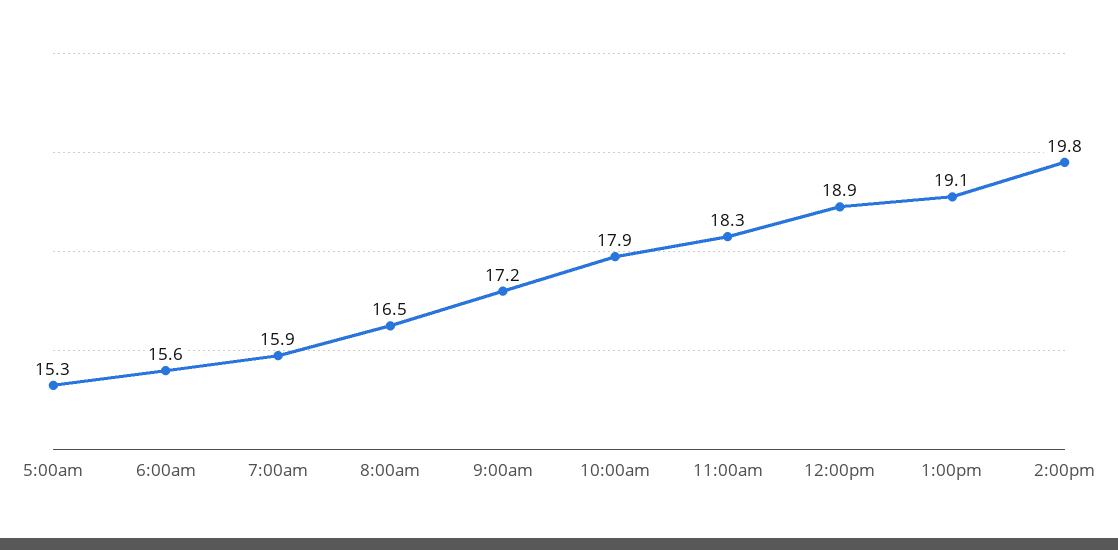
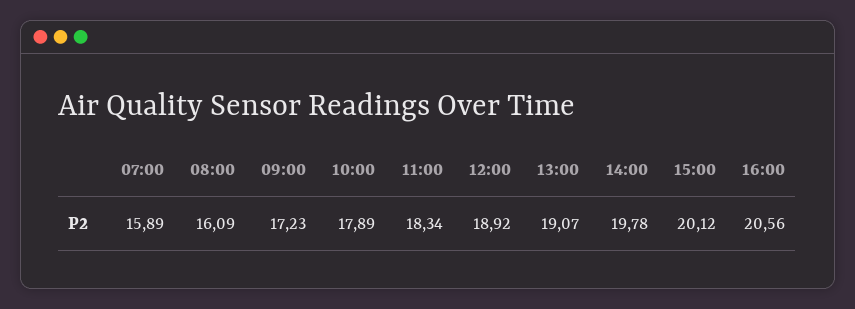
5:00am: 15.3 -> none
6:00am: 15.6 -> none
8:00am: 16.5 -> 16.09
15:00: none -> 20.12
16:00: none -> 20.56

